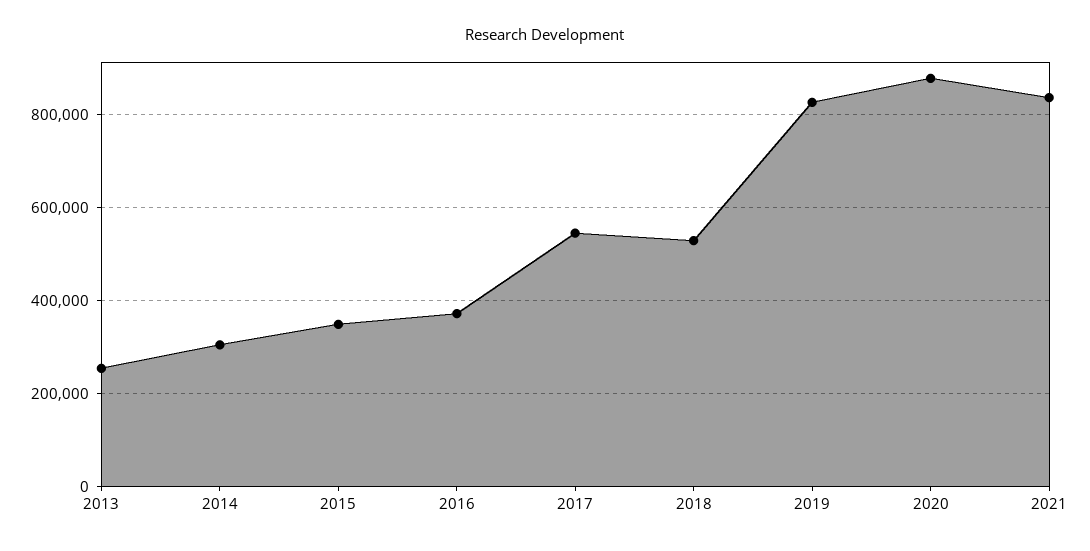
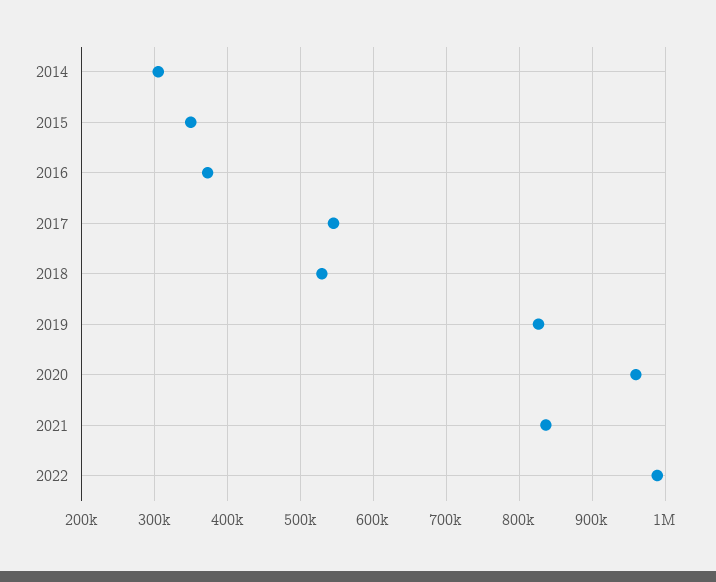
2013: 260000 -> none
2020: 880000 -> 960000
2022: none -> 990000

